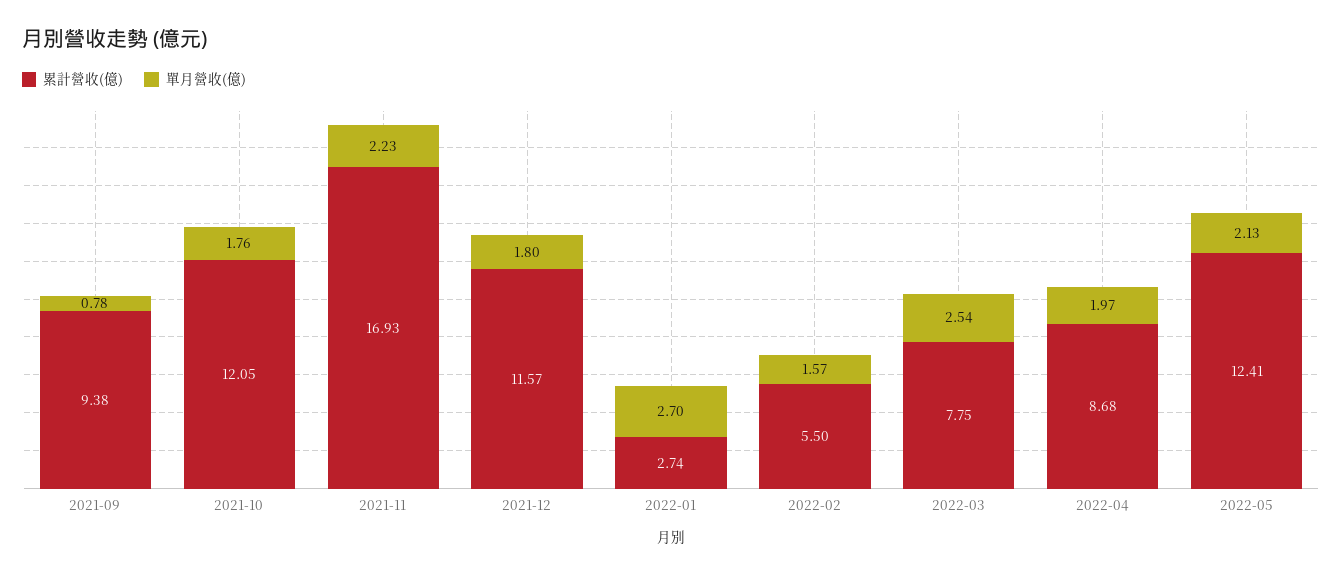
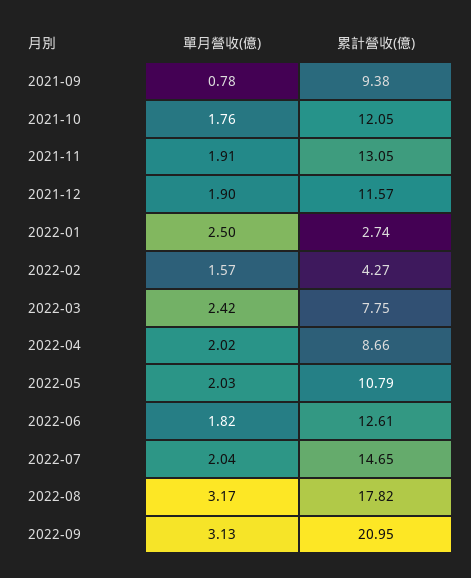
累計營收(億), 2021-11: 16.93 -> 13.05
單月營收(億), 2021-11: 2.23 -> 1.91
單月營收(億), 2021-12: 1.8 -> 1.9
單月營收(億), 2022-01: 2.7 -> 2.5
累計營收(億), 2022-02: 5.5 -> 4.27
單月營收(億), 2022-03: 2.54 -> 2.42
累計營收(億), 2022-04: 8.68 -> 8.66
單月營收(億), 2022-04: 1.97 -> 2.02
累計營收(億), 2022-05: 12.41 -> 10.79
單月營收(億), 2022-05: 2.13 -> 2.03
單月營收(億), 2022-06: none -> 1.82
累計營收(億), 2022-06: none -> 12.61
單月營收(億), 2022-07: none -> 2.04
累計營收(億), 2022-07: none -> 14.65
單月營收(億), 2022-08: none -> 3.17
累計營收(億), 2022-08: none -> 17.82
單月營收(億), 2022-09: none -> 3.13
累計營收(億), 2022-09: none -> 20.95

